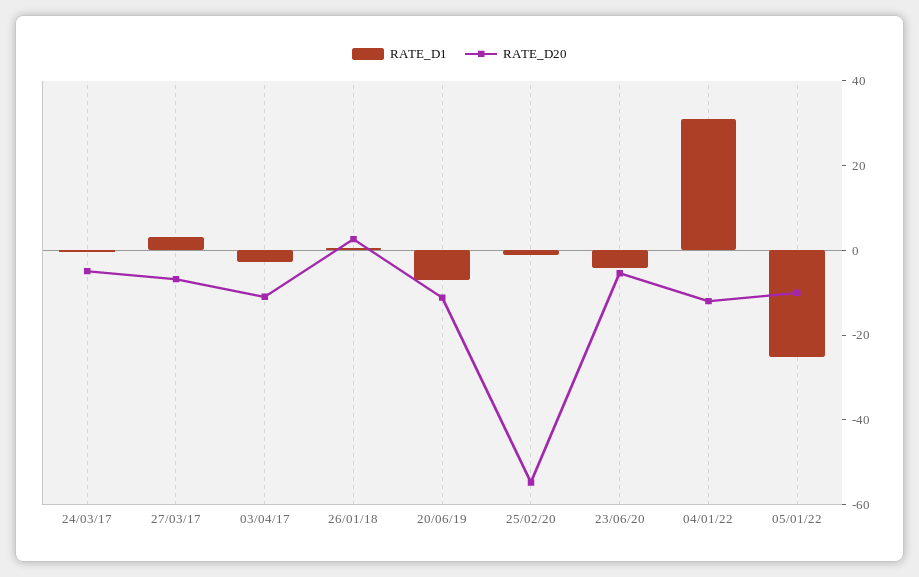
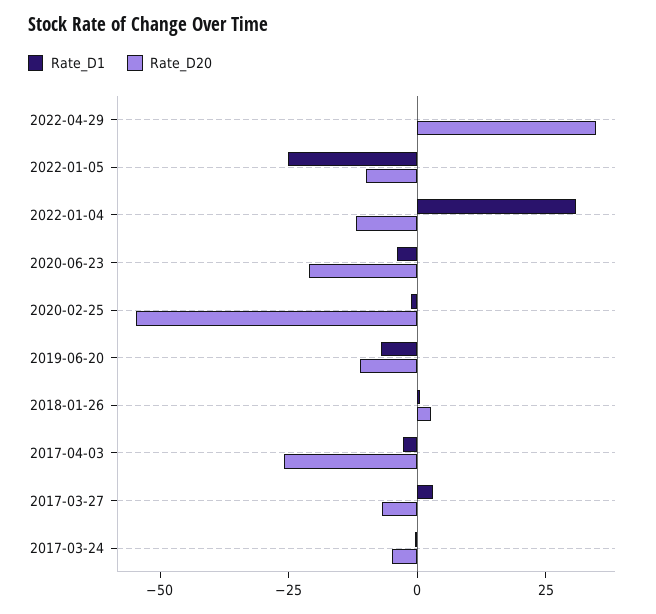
RATE_D20, 03/04/17: -10 -> -25
RATE_D20, 23/06/20: -5 -> -20
RATE_D1, 2022-04-29: none -> 0
RATE_D20, 2022-04-29: none -> 35

